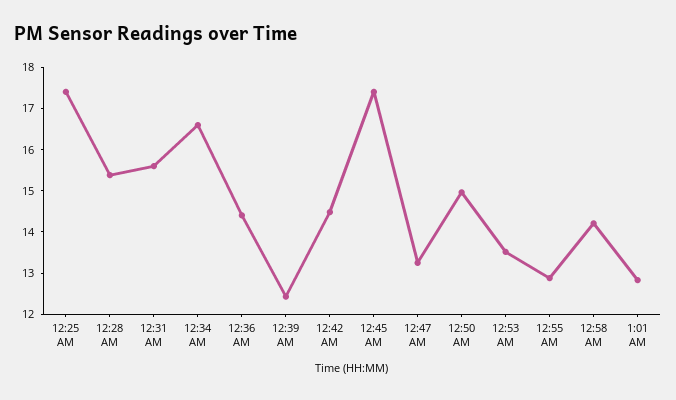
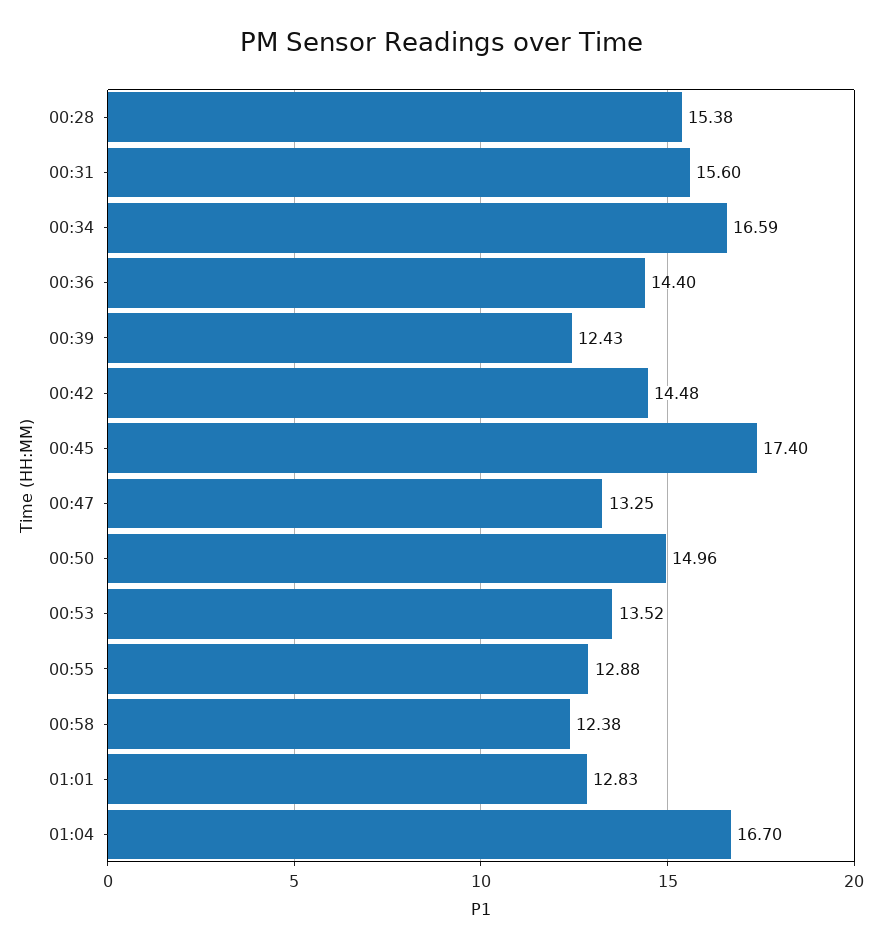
12:25 AM: 17.4 -> none
12:58 AM: 14.2 -> 12.38
01:04: none -> 16.7

